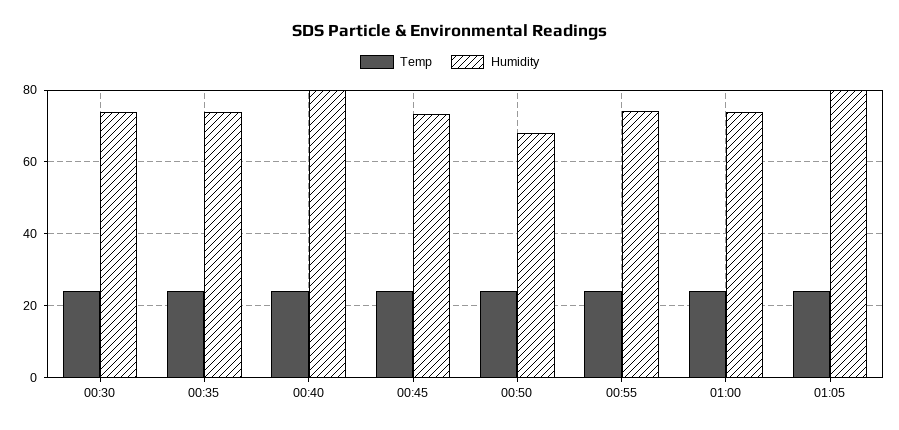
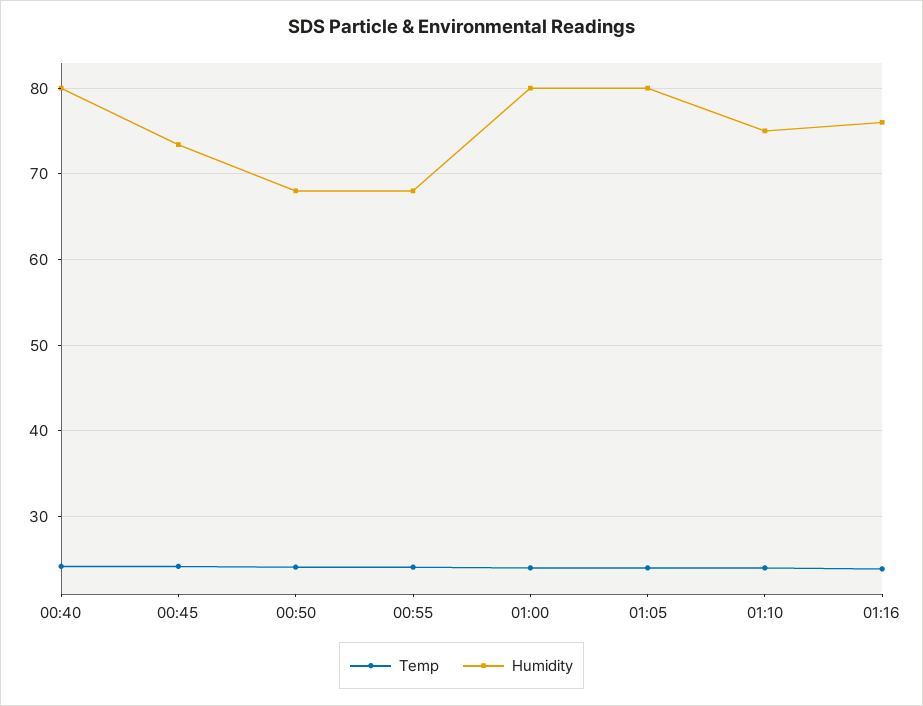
Temp, 00:30: 24 -> none
Humidity, 00:30: 74 -> none
Temp, 00:35: 24 -> none
Humidity, 00:35: 74 -> none
Humidity, 00:55: 74 -> 68
Humidity, 01:00: 74 -> 80
Temp, 01:10: none -> 24
Humidity, 01:10: none -> 75
Temp, 01:16: none -> 24
Humidity, 01:16: none -> 76

